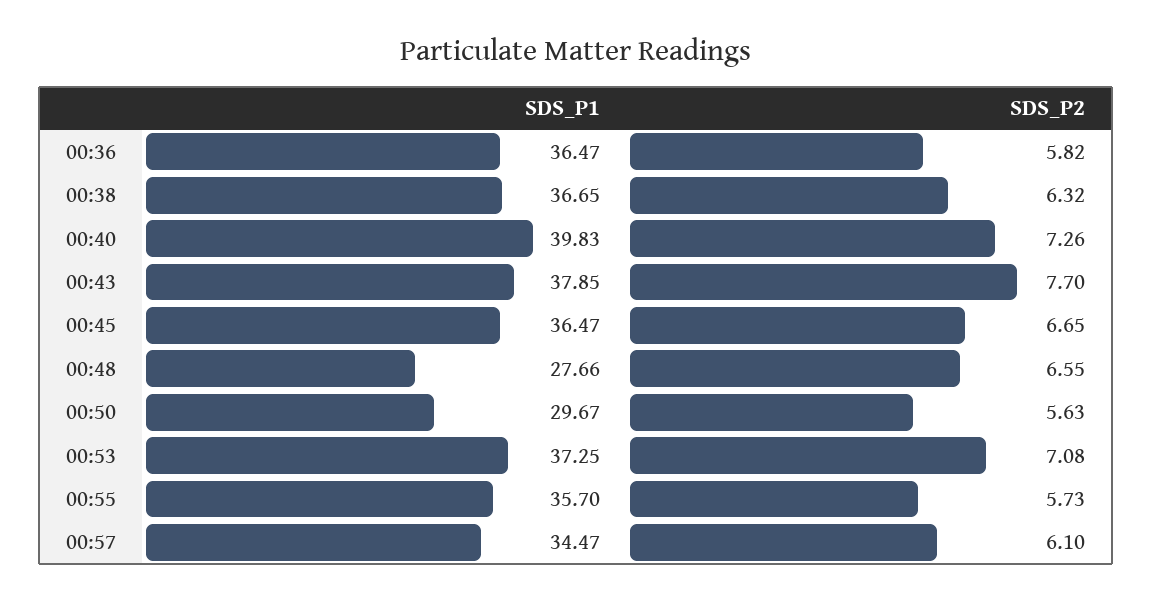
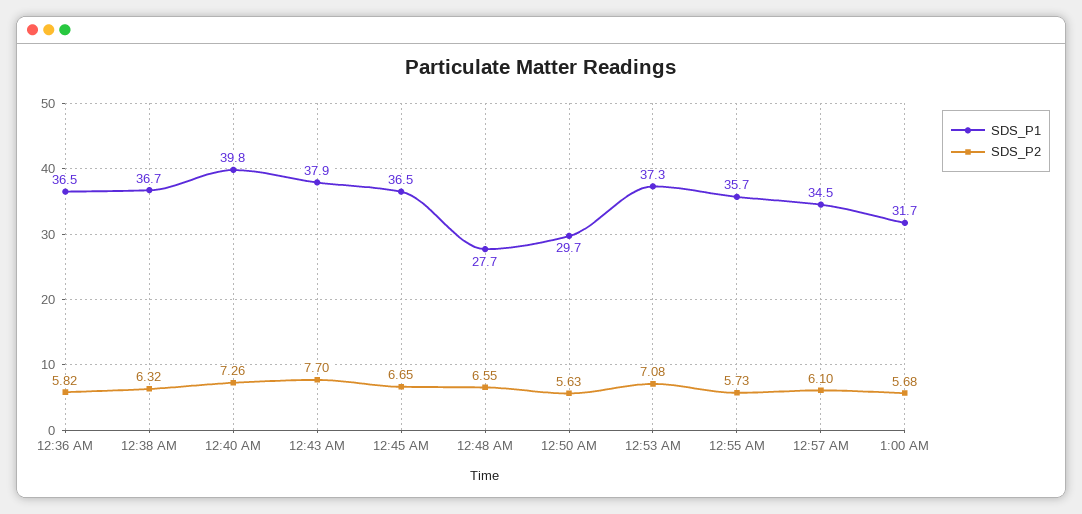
SDS_P1, 1:00 AM: none -> 31.7
SDS_P2, 1:00 AM: none -> 5.68

